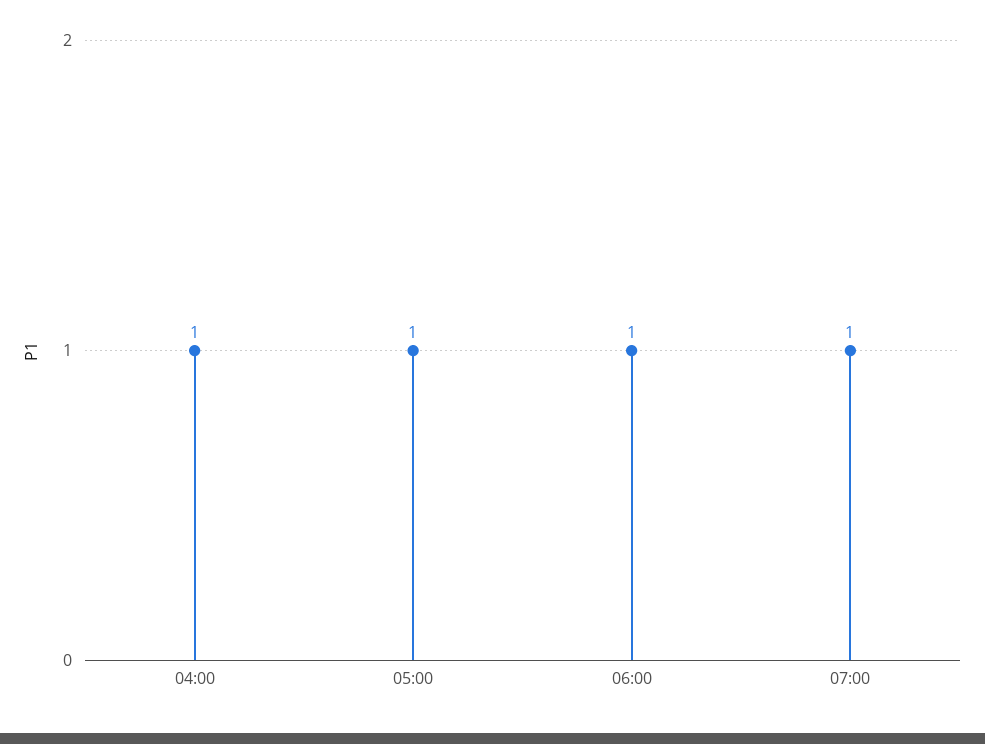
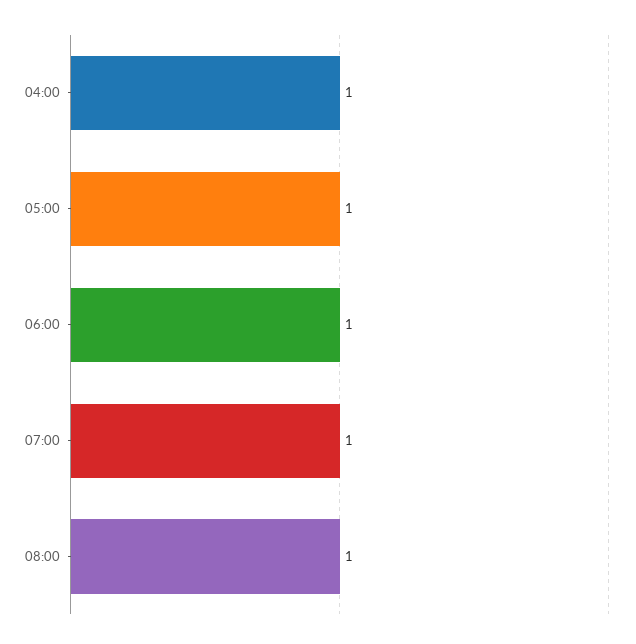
08:00: none -> 1

